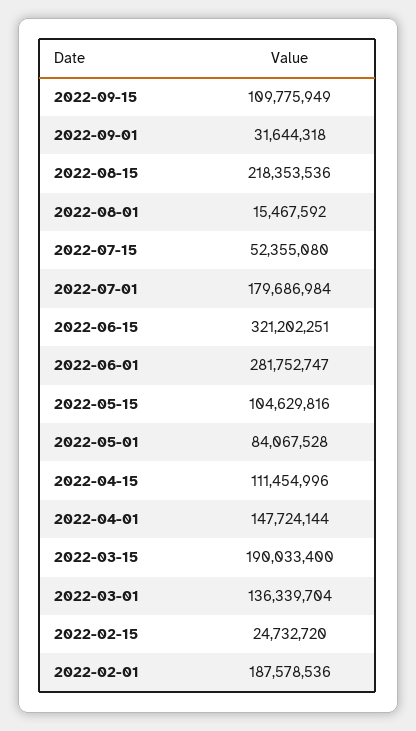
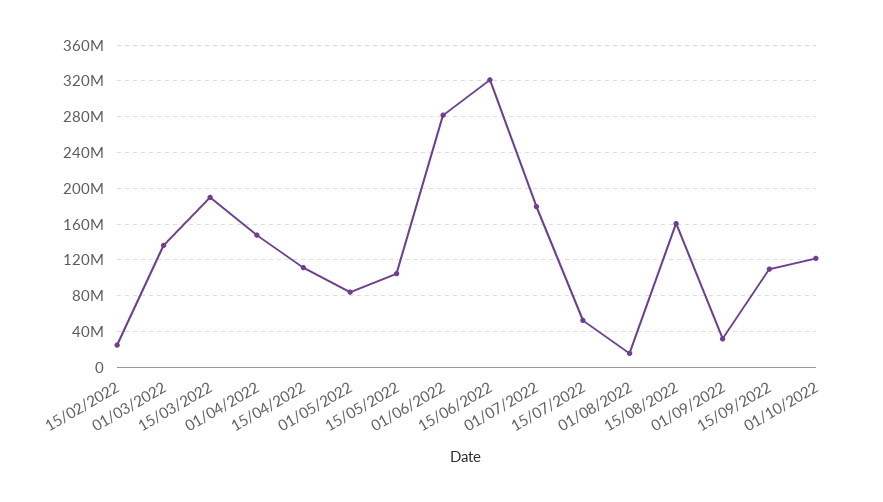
2022-08-15: 218353536 -> 160000000
2022-02-01: 187578536 -> none
01/10/2022: none -> 120000000

